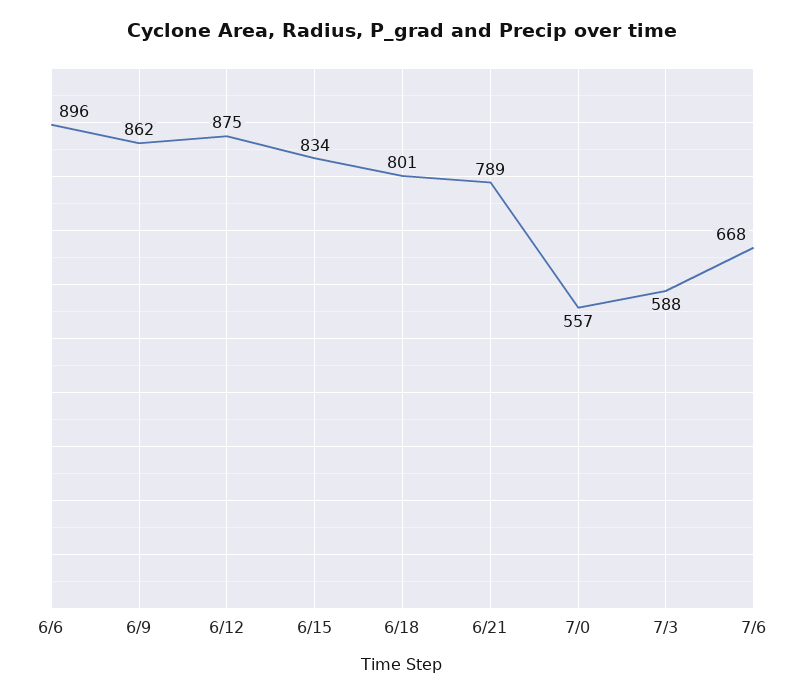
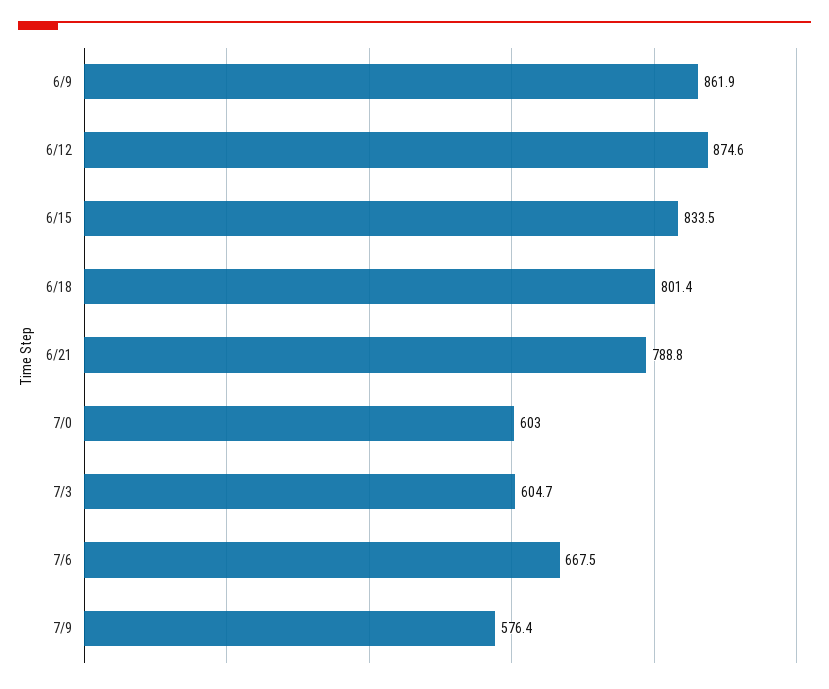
6/6: 896 -> none
7/0: 557 -> 603
7/3: 588 -> 604.7
7/9: none -> 576.4

